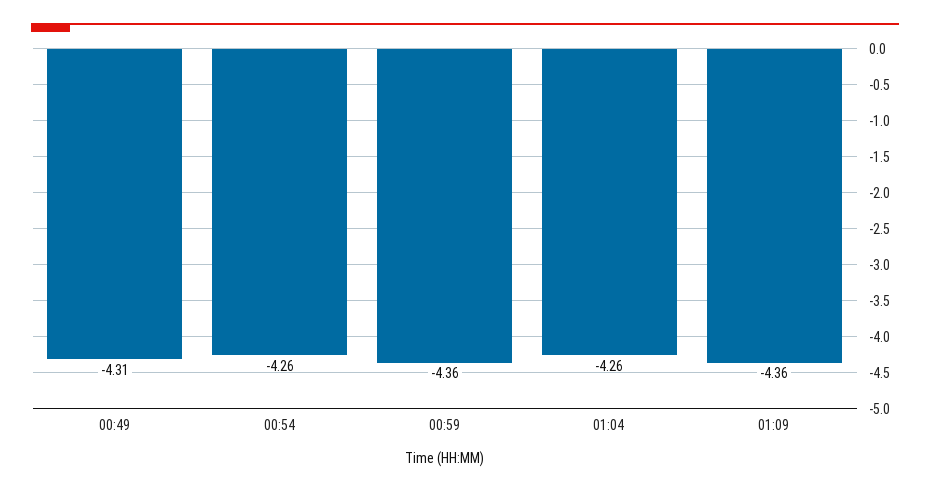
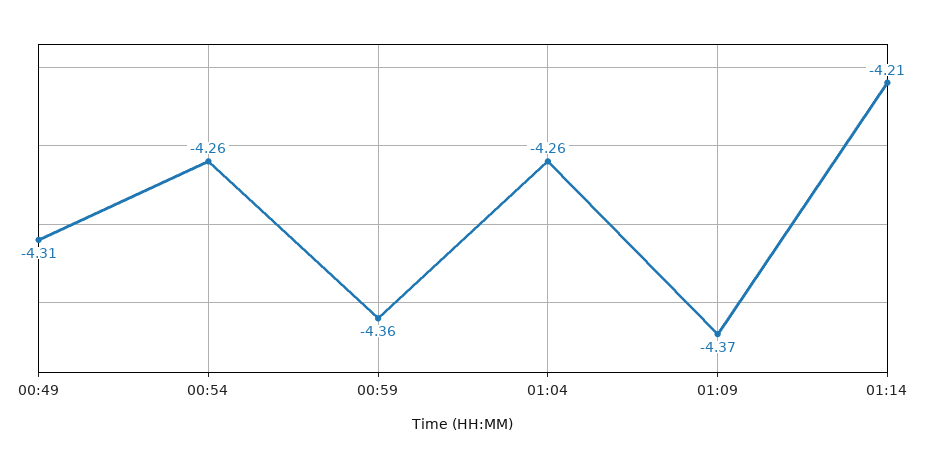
01:09: -4.36 -> -4.37
01:14: none -> -4.21

